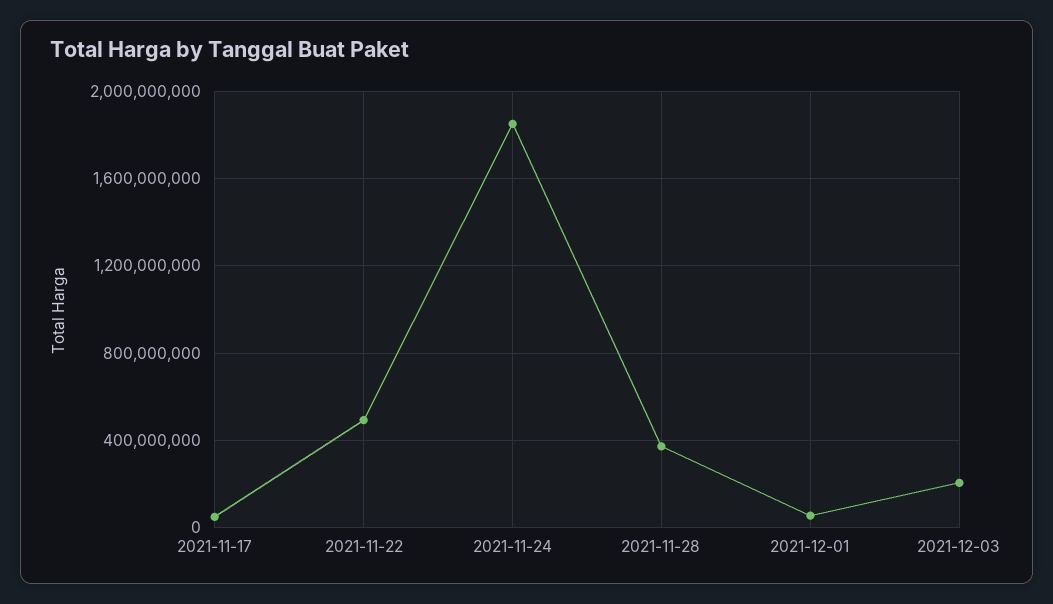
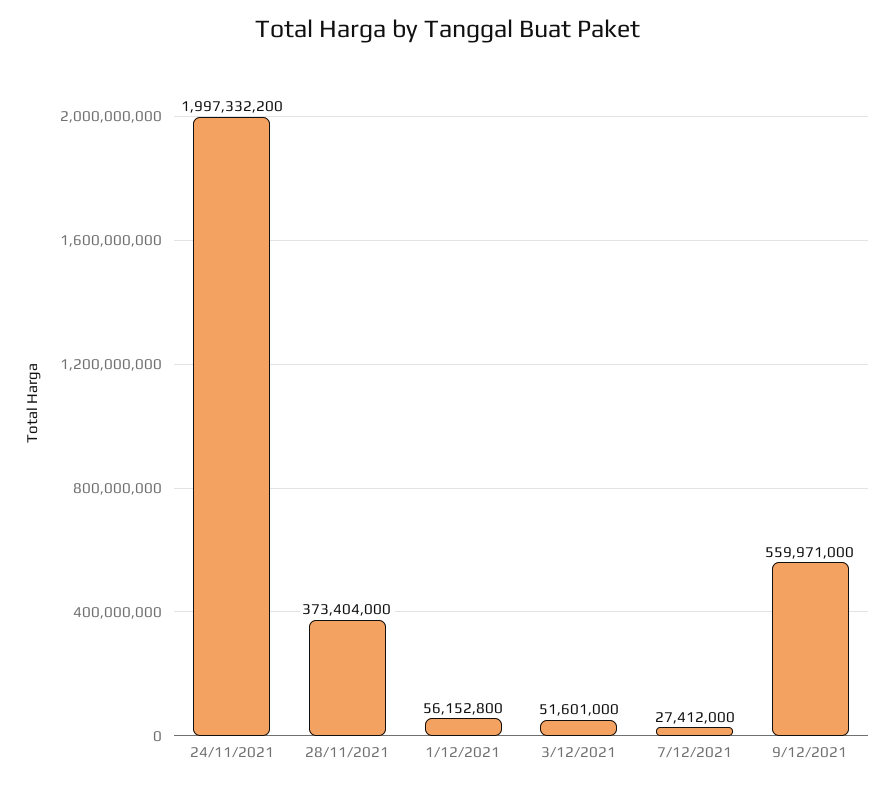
2021-11-17: 50000000 -> none
2021-11-22: 500000000 -> none
2021-11-24: 1850000000 -> 1997332200
2021-12-03: 200000000 -> 51601000
7/12/2021: none -> 27412000
9/12/2021: none -> 559971000

